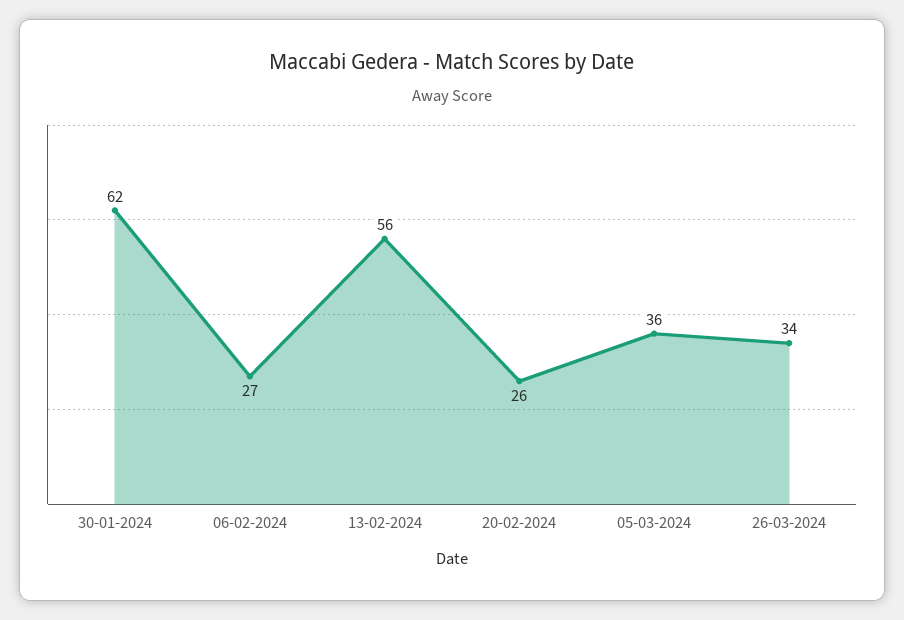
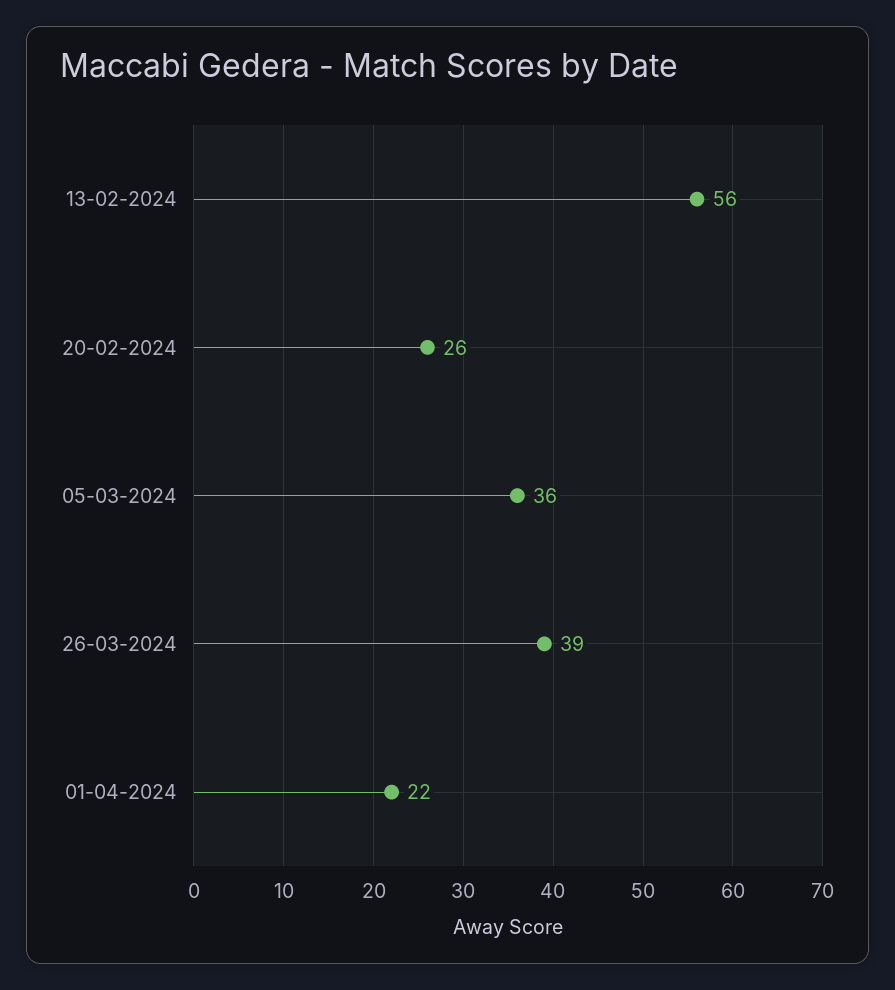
30-01-2024: 62 -> none
06-02-2024: 27 -> none
26-03-2024: 34 -> 39
01-04-2024: none -> 22

